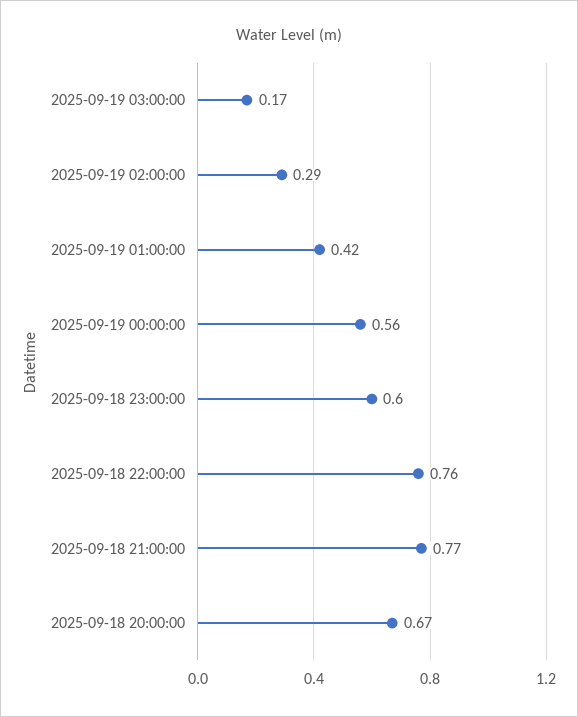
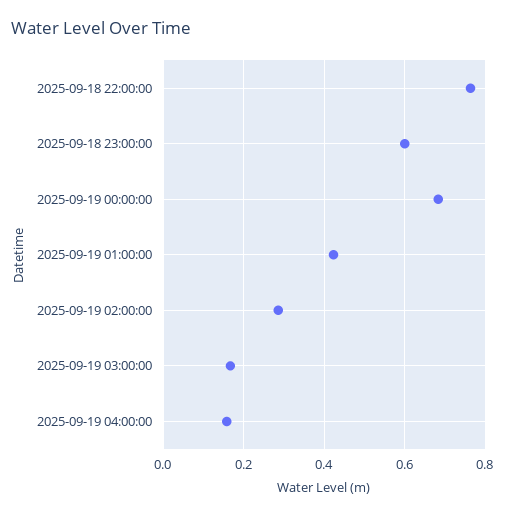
2025-09-19 00:00:00: 0.56 -> 0.68
2025-09-18 21:00:00: 0.77 -> none
2025-09-18 20:00:00: 0.67 -> none
2025-09-19 04:00:00: none -> 0.16

